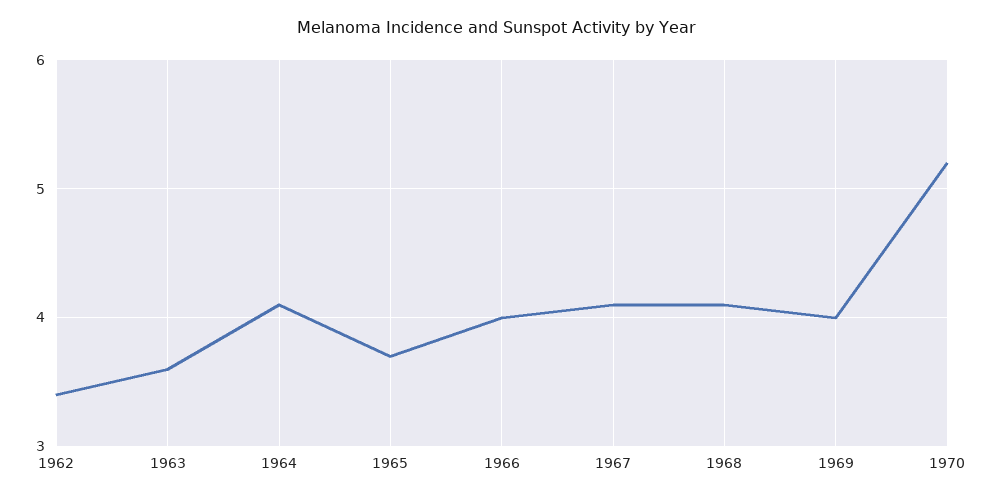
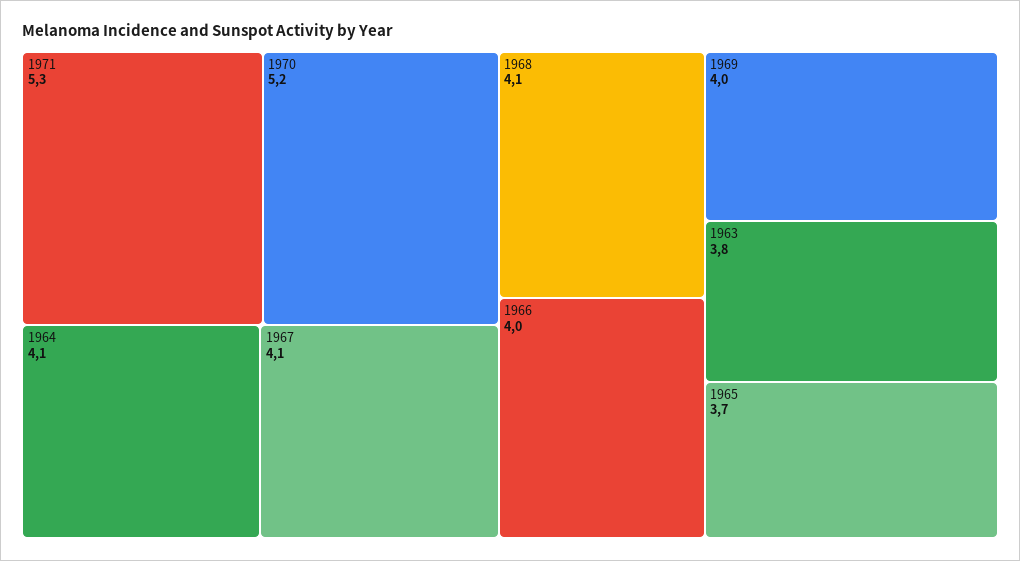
1962: 3.4 -> none
1963: 3.6 -> 3.8
1971: none -> 5.3

